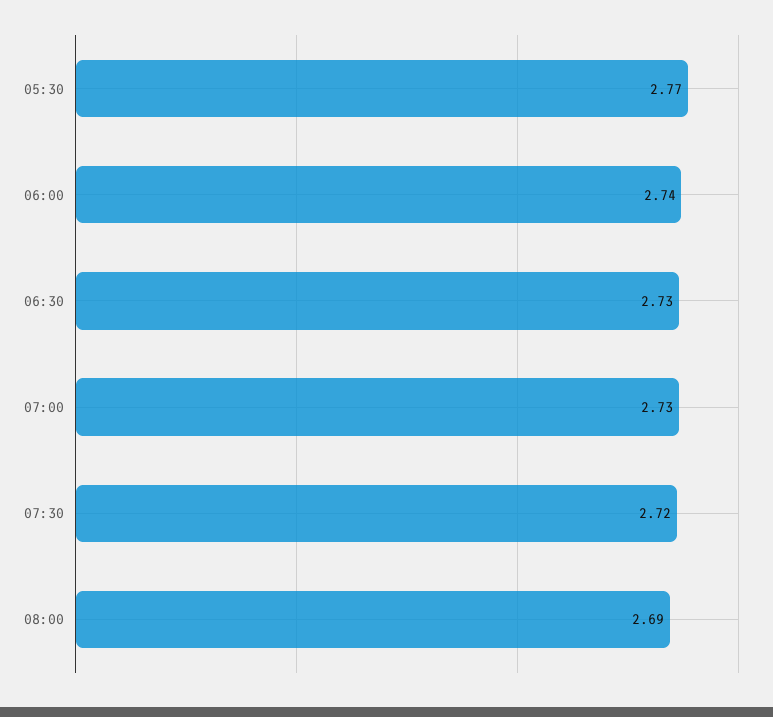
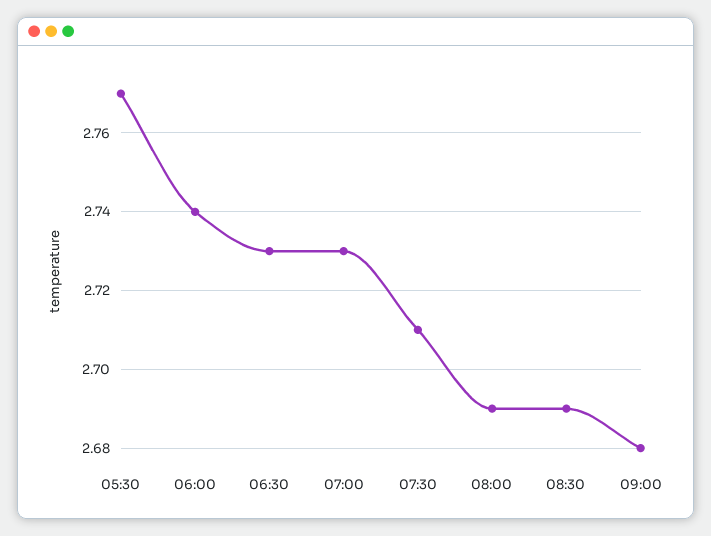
07:30: 2.72 -> 2.71
08:30: none -> 2.69
09:00: none -> 2.68

